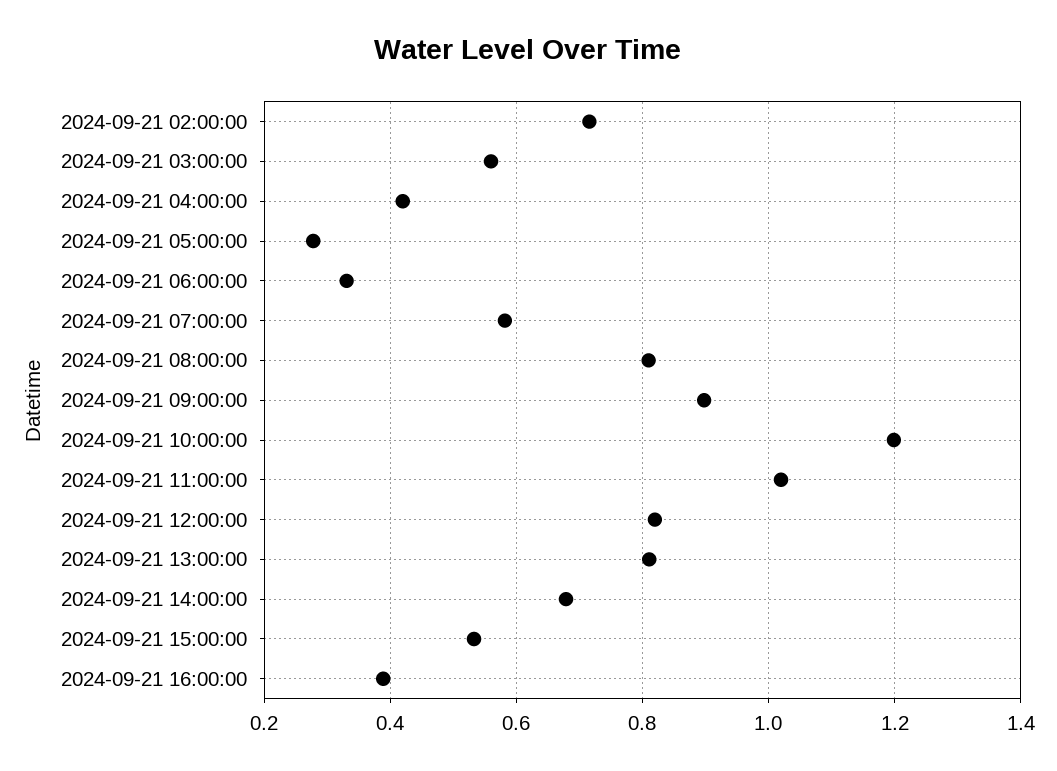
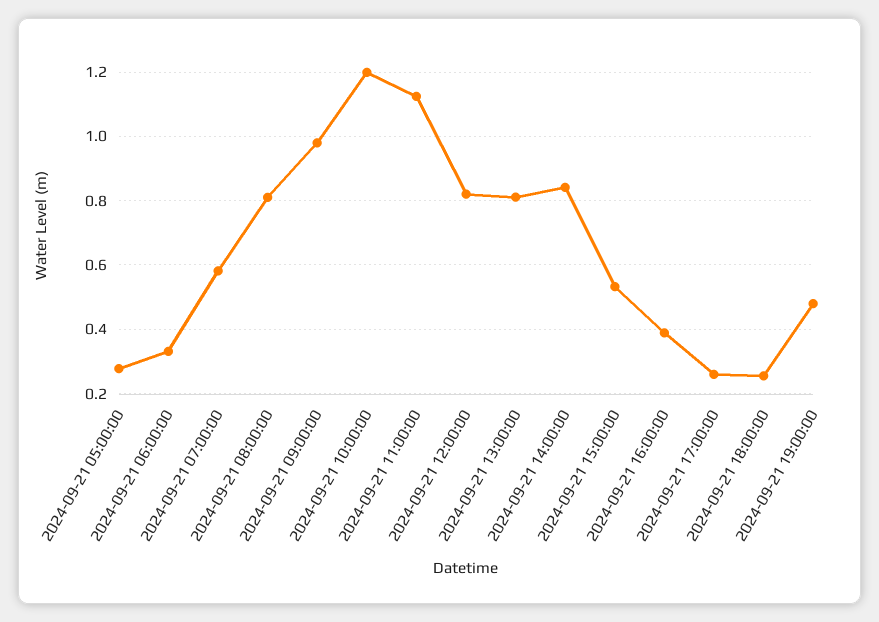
2024-09-21 02:00:00: 0.72 -> none
2024-09-21 03:00:00: 0.56 -> none
2024-09-21 04:00:00: 0.42 -> none
2024-09-21 09:00:00: 0.9 -> 0.98
2024-09-21 11:00:00: 1.02 -> 1.12
2024-09-21 14:00:00: 0.68 -> 0.84
2024-09-21 17:00:00: none -> 0.26
2024-09-21 18:00:00: none -> 0.26
2024-09-21 19:00:00: none -> 0.48

